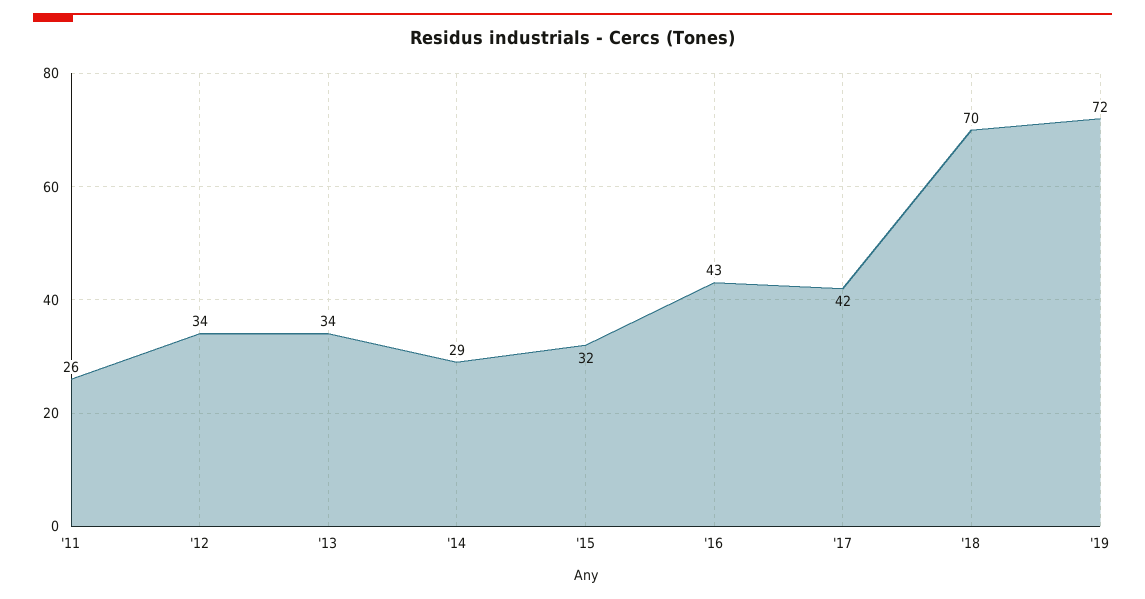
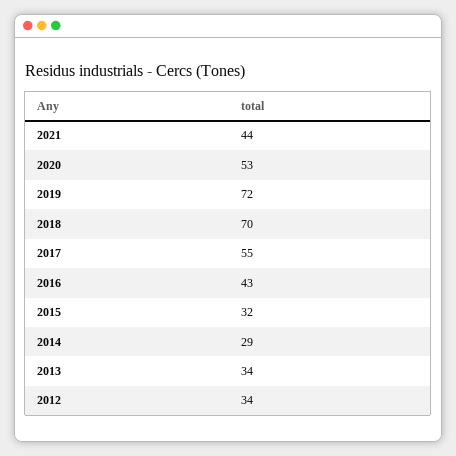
'11: 26 -> none
'17: 42 -> 55
2021: none -> 44
2020: none -> 53

